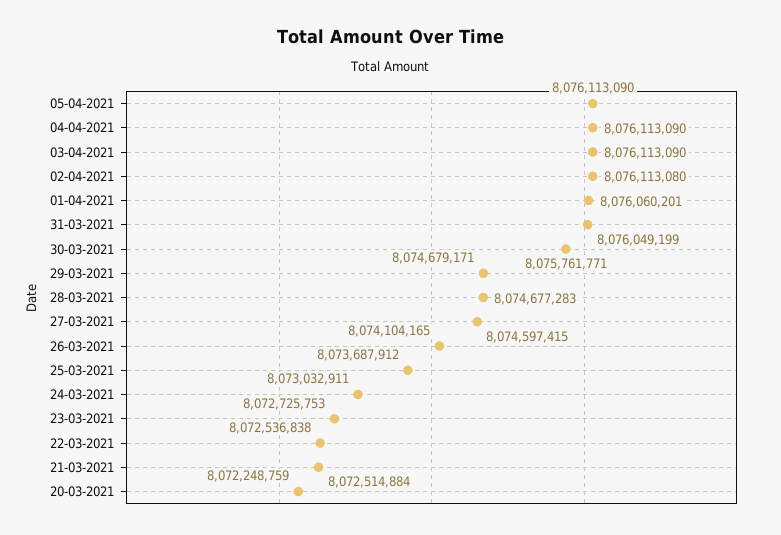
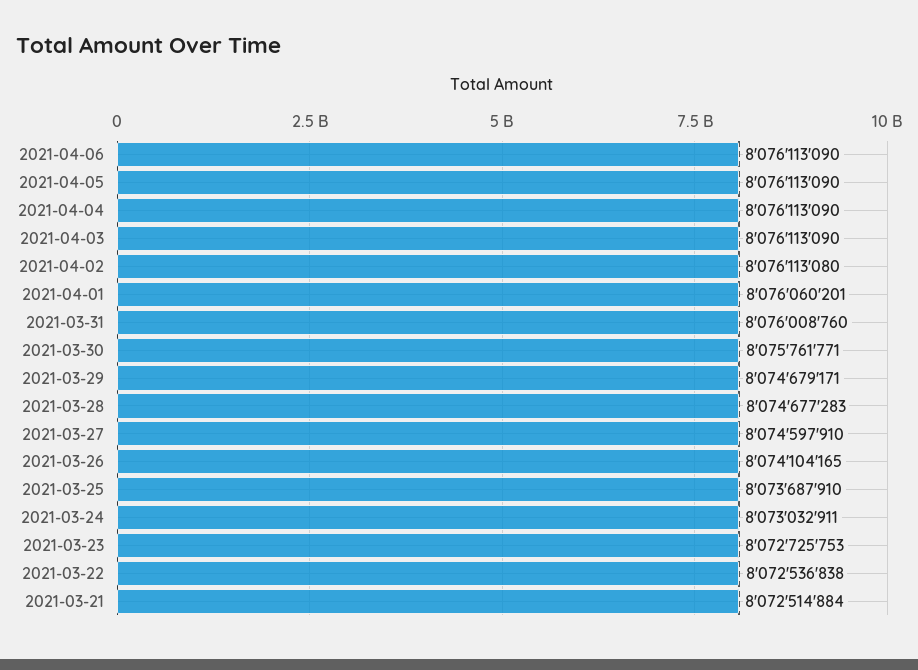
31-03-2021: 8076049199 -> 8076008760
27-03-2021: 8074597415 -> 8074597910
25-03-2021: 8073687912 -> 8073687910
20-03-2021: 8072248759 -> none
2021-04-06: none -> 8076113090

